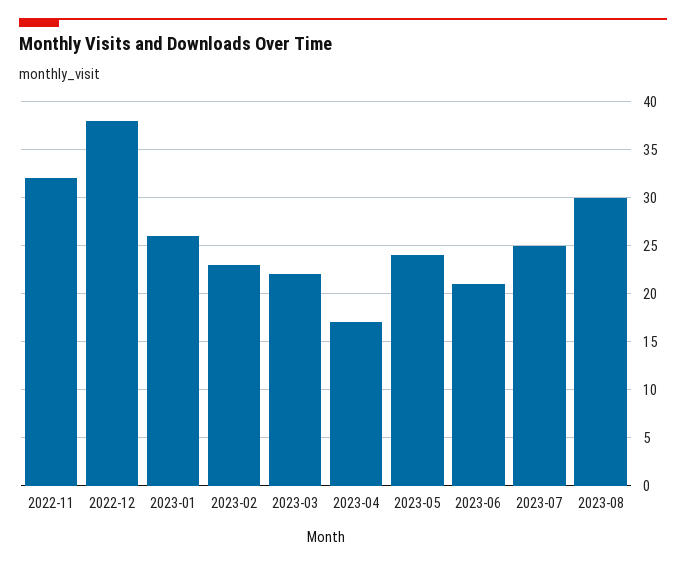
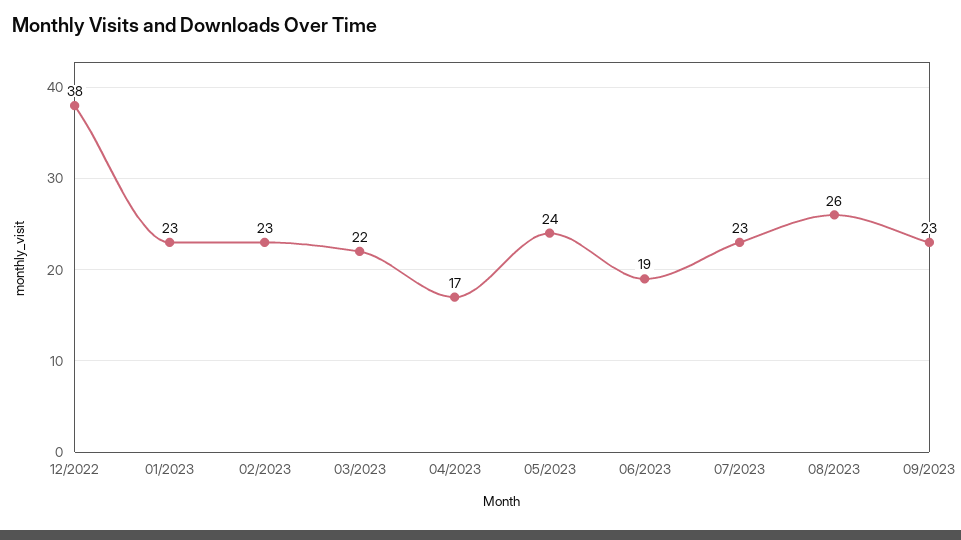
2022-11: 32 -> none
2023-01: 26 -> 23
2023-06: 21 -> 19
2023-07: 25 -> 23
2023-08: 30 -> 26
09/2023: none -> 23

